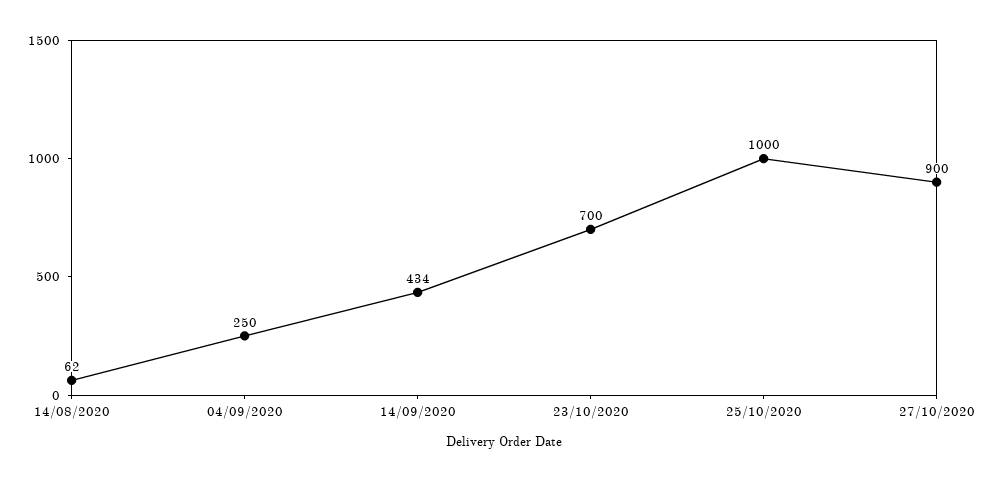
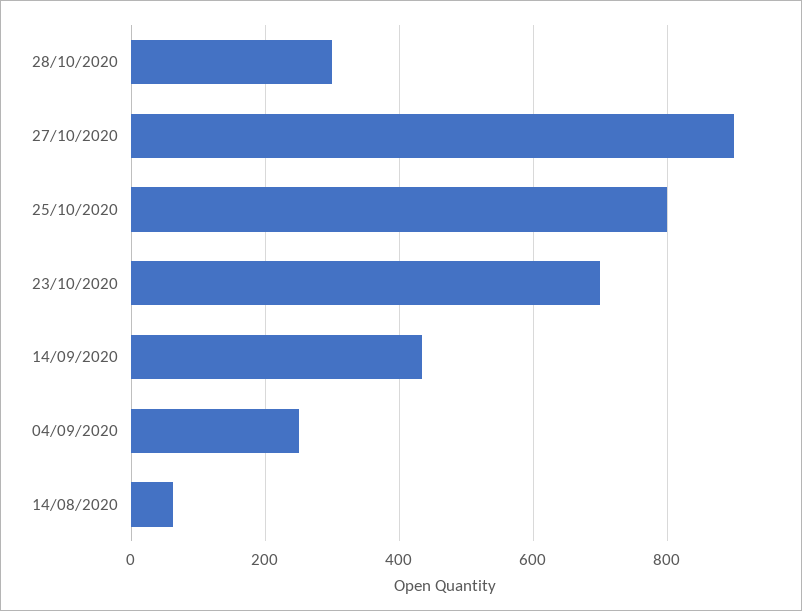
25/10/2020: 1000 -> 800
28/10/2020: none -> 300

